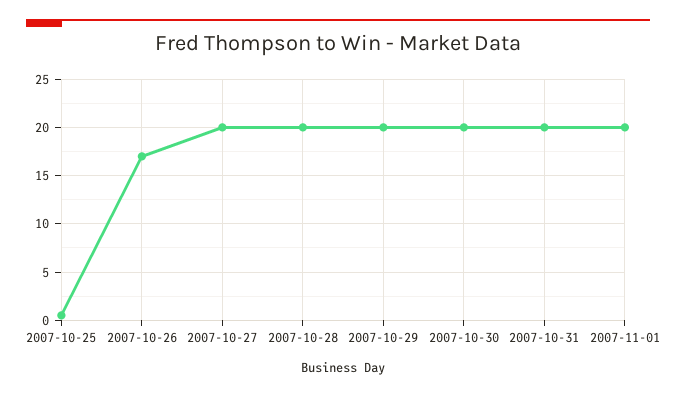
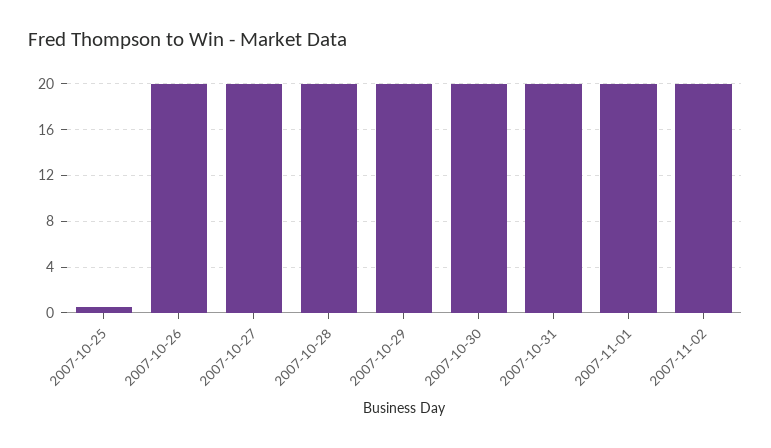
2007-10-26: 17 -> 20
2007-11-02: none -> 20

